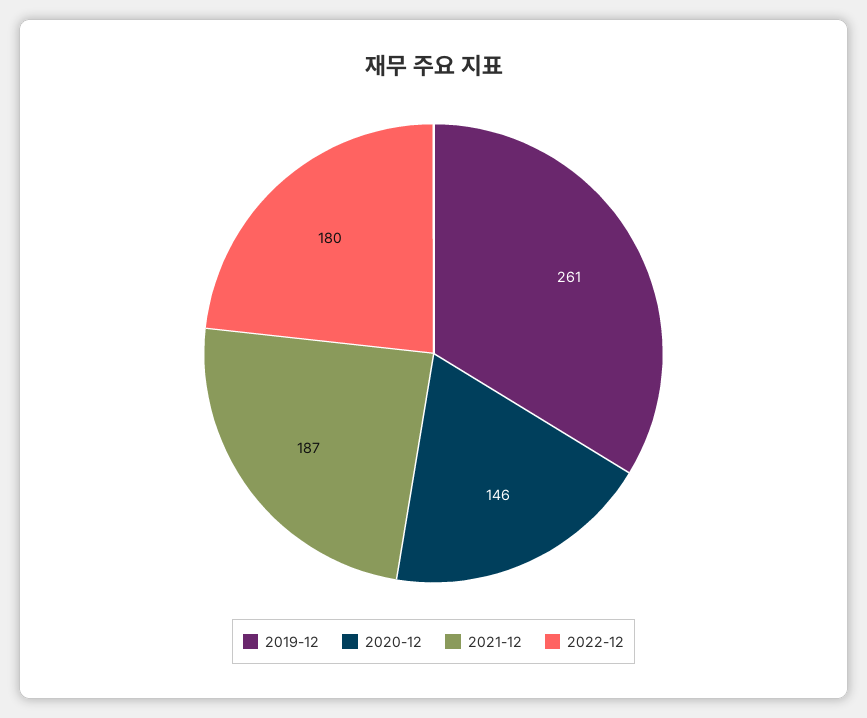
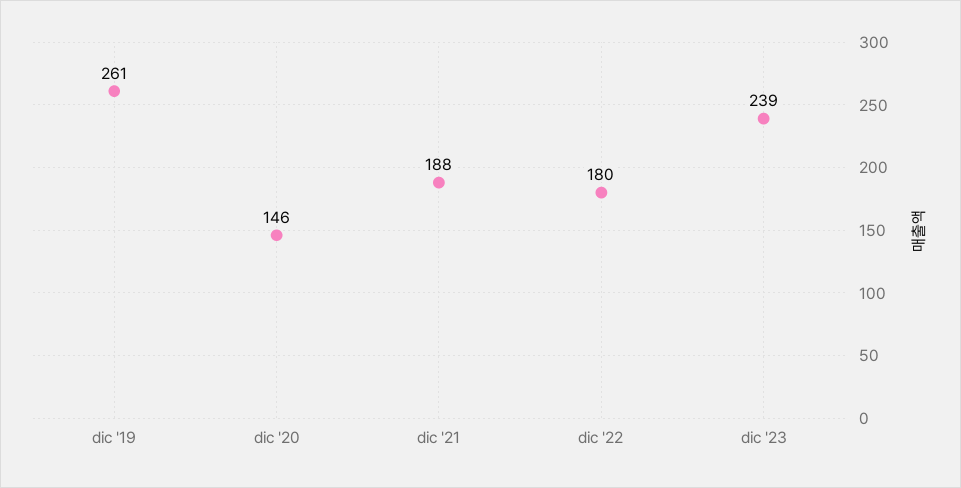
2021-12: 187 -> 188
dic '23: none -> 239

